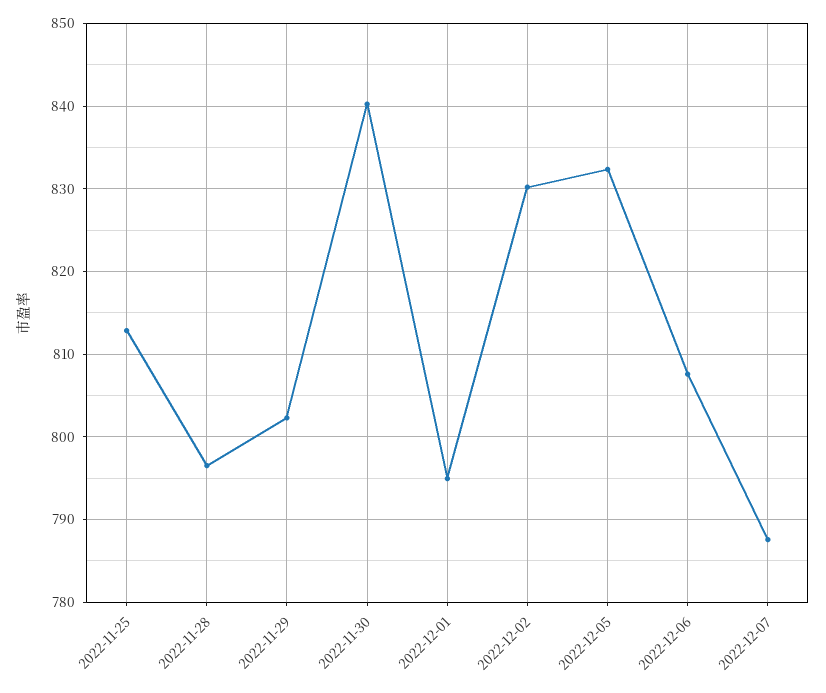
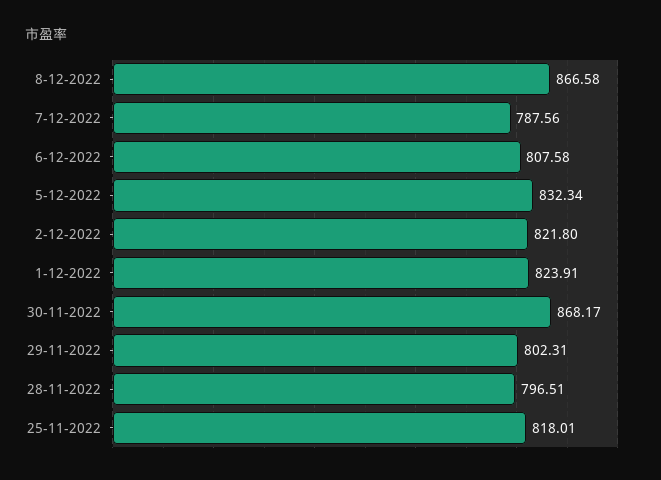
2022-11-25: 813 -> 818.01
2022-11-30: 840 -> 868.17
2022-12-01: 795 -> 823.91
2022-12-02: 830 -> 821.8
8-12-2022: none -> 866.58

